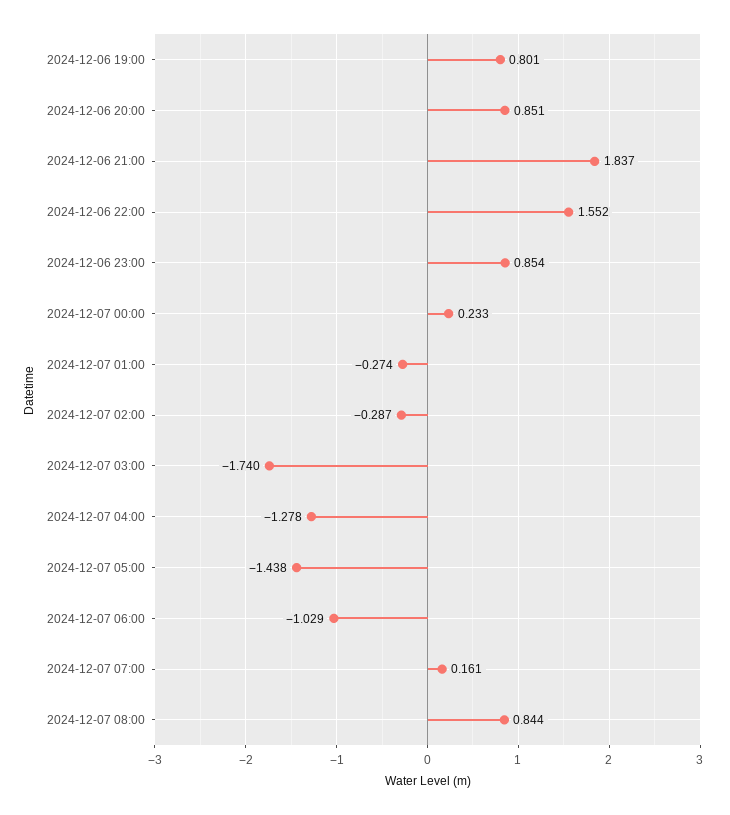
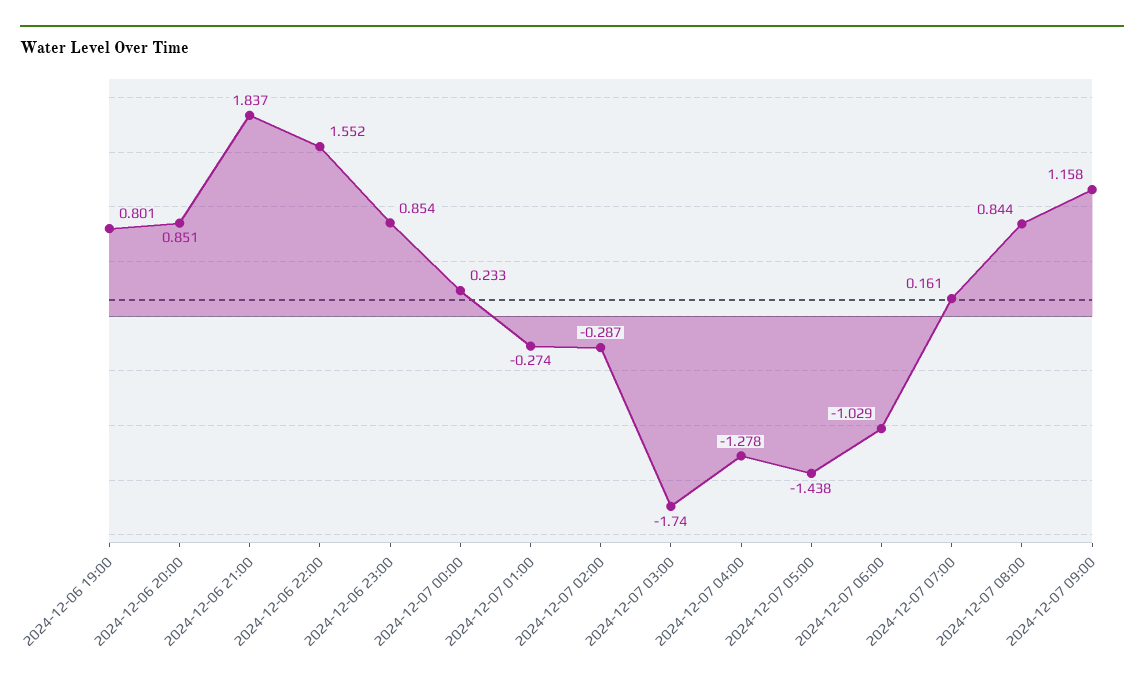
2024-12-07 09:00: none -> 1.158

